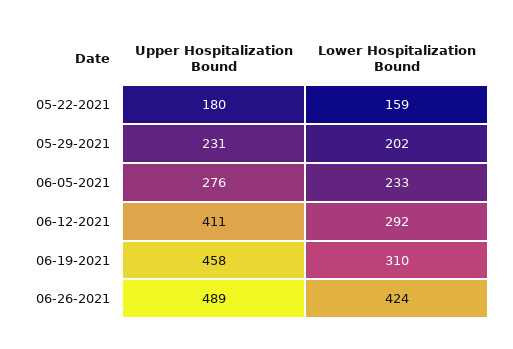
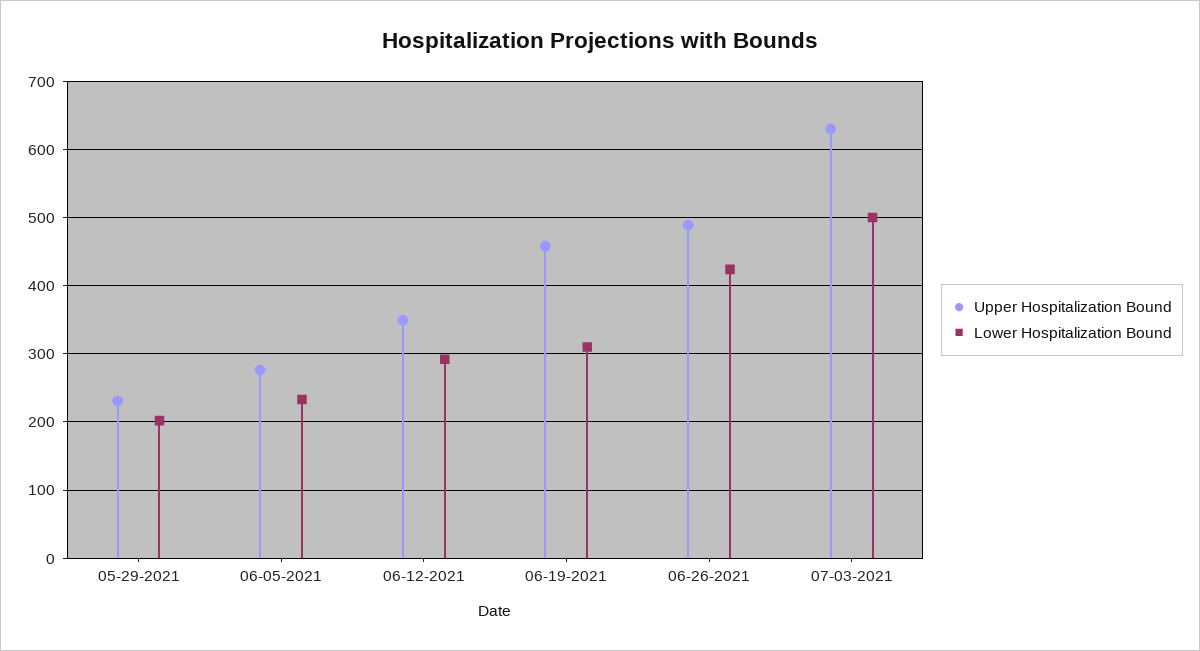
Upper Hospitalization Bound, 05-22-2021: 180 -> none
Lower Hospitalization Bound, 05-22-2021: 159 -> none
Upper Hospitalization Bound, 06-12-2021: 411 -> 350
Upper Hospitalization Bound, 07-03-2021: none -> 630
Lower Hospitalization Bound, 07-03-2021: none -> 500

